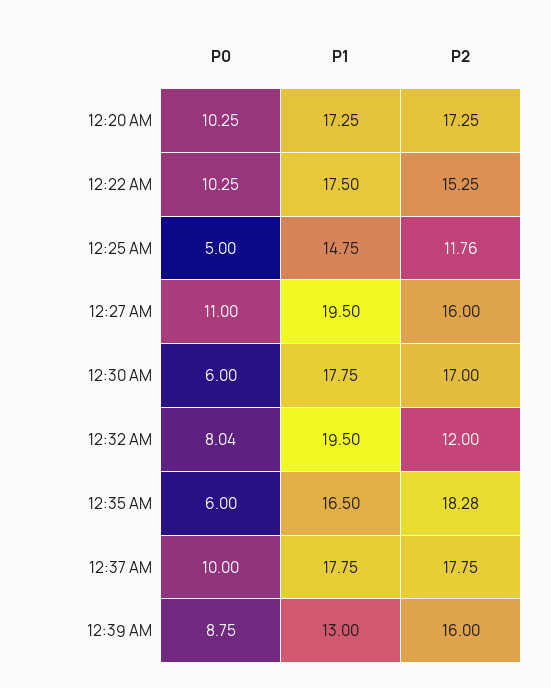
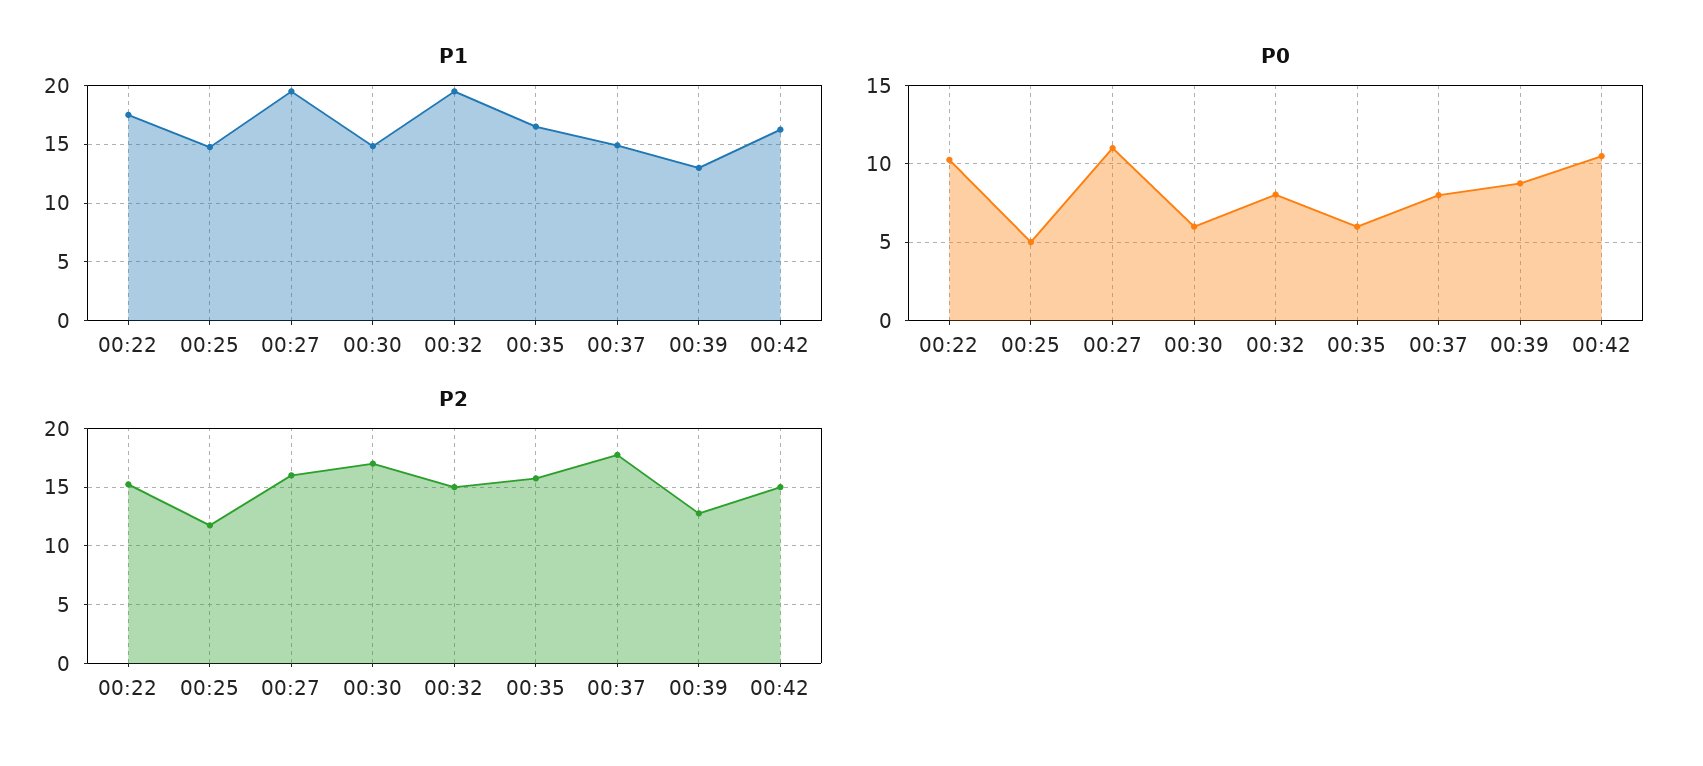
P0, 12:20 AM: 10.25 -> none
P1, 12:20 AM: 17.25 -> none
P2, 12:20 AM: 17.25 -> none
P1, 12:30 AM: 17.75 -> 15
P2, 12:32 AM: 12 -> 15
P2, 12:35 AM: 18.28 -> 16
P0, 12:37 AM: 10 -> 8
P1, 12:37 AM: 17.75 -> 15
P2, 12:39 AM: 16 -> 13
P1, 00:42: none -> 16
P0, 00:42: none -> 10.5
P2, 00:42: none -> 15

